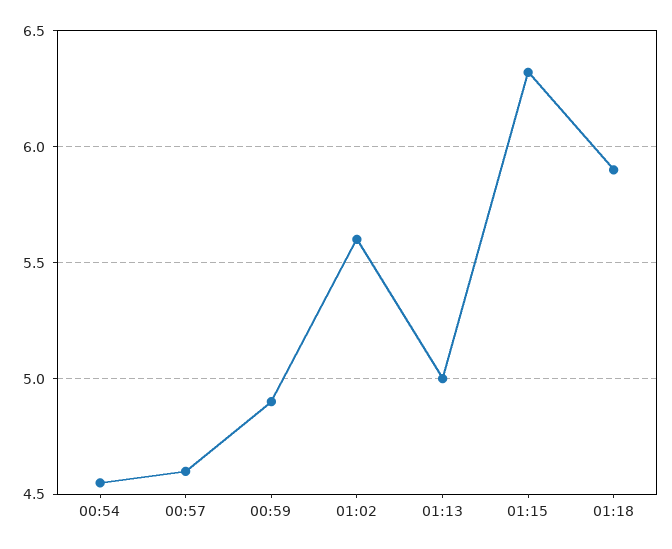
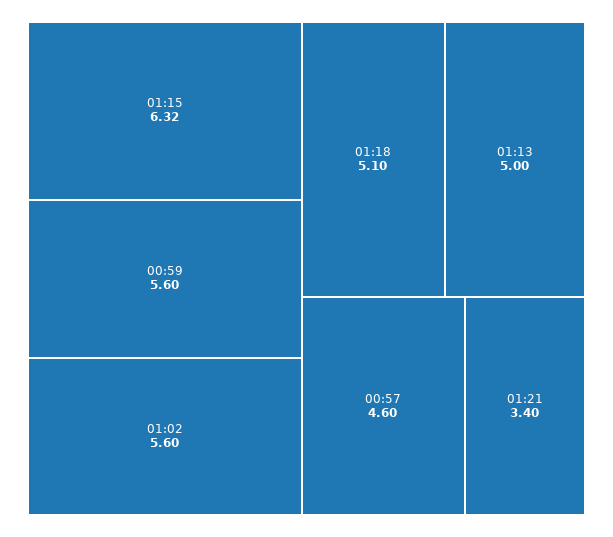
00:54: 4.55 -> none
00:59: 4.9 -> 5.6
01:18: 5.9 -> 5.1
01:21: none -> 3.4

